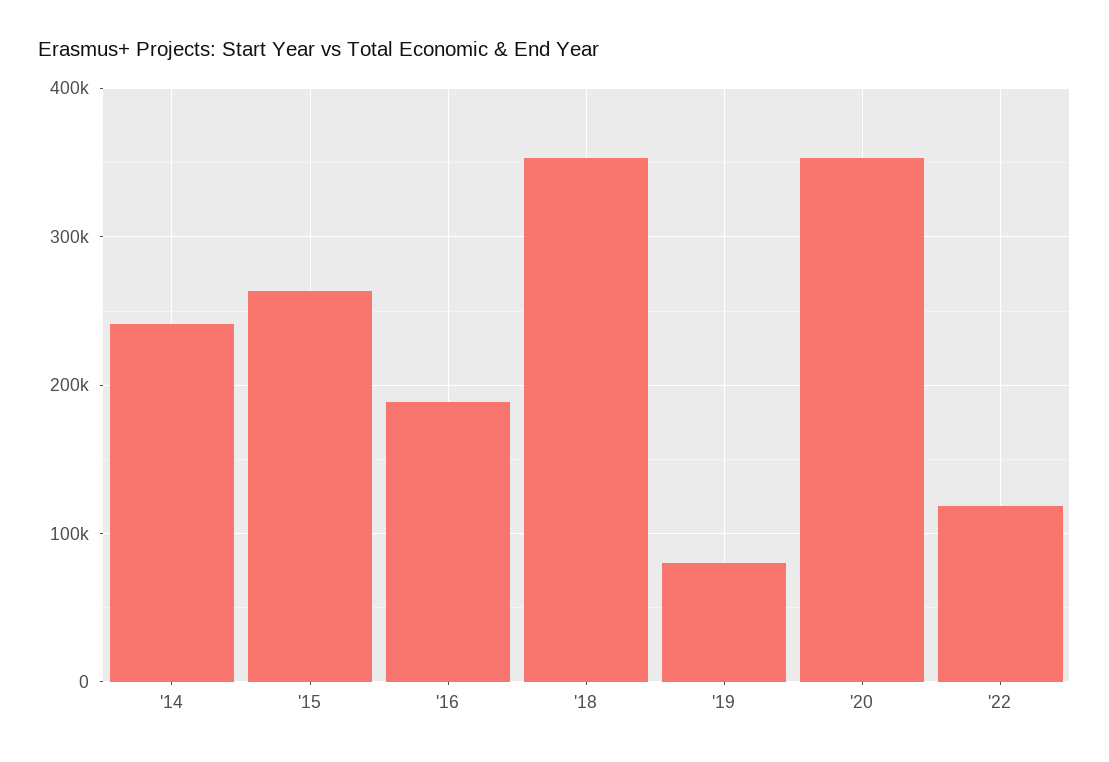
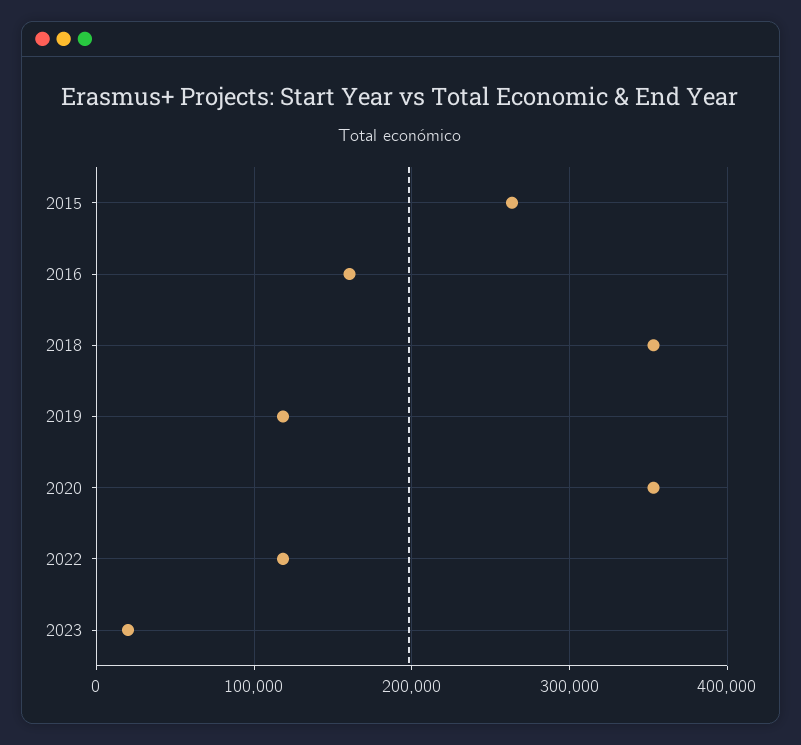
'14: 240000 -> none
'16: 190000 -> 160000
'19: 80000 -> 120000
2023: none -> 20000

